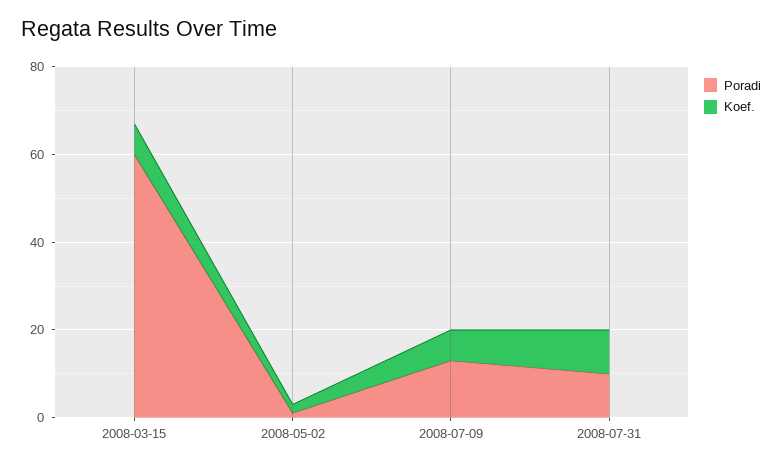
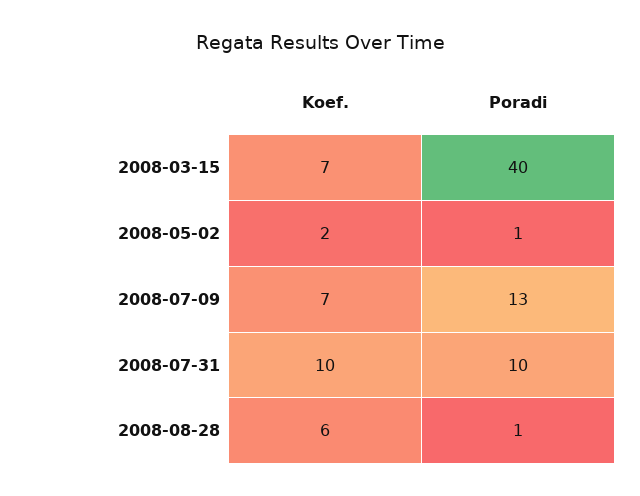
Poradi, 2008-03-15: 60 -> 40
Koef., 2008-08-28: none -> 6
Poradi, 2008-08-28: none -> 1

